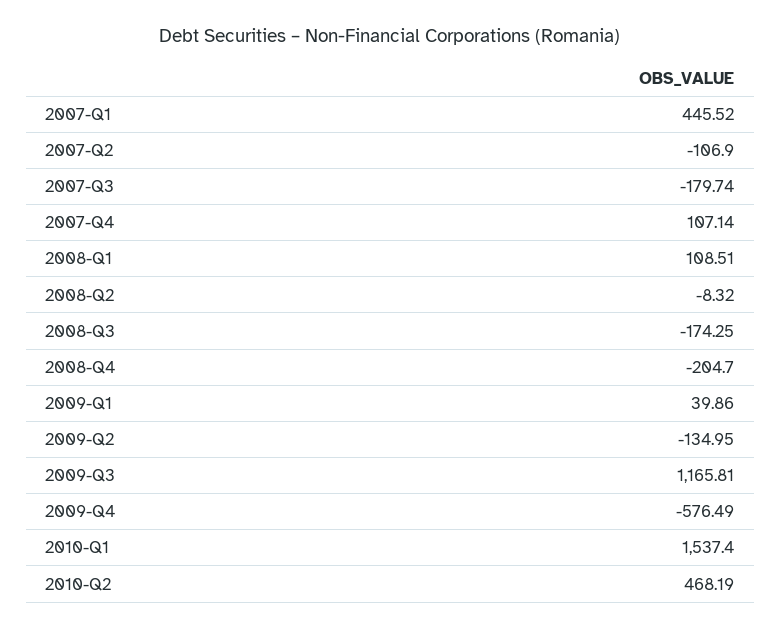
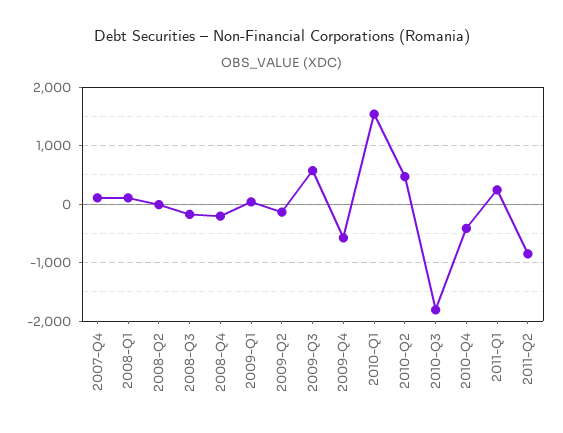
2007-Q1: 445.52 -> none
2007-Q2: -106.9 -> none
2007-Q3: -179.74 -> none
2009-Q3: 1165.81 -> 600
2010-Q3: none -> -1800
2010-Q4: none -> -400
2011-Q1: none -> 200
2011-Q2: none -> -800

